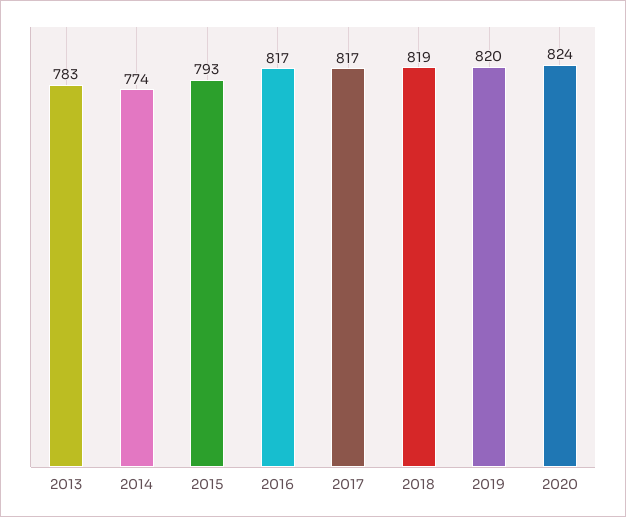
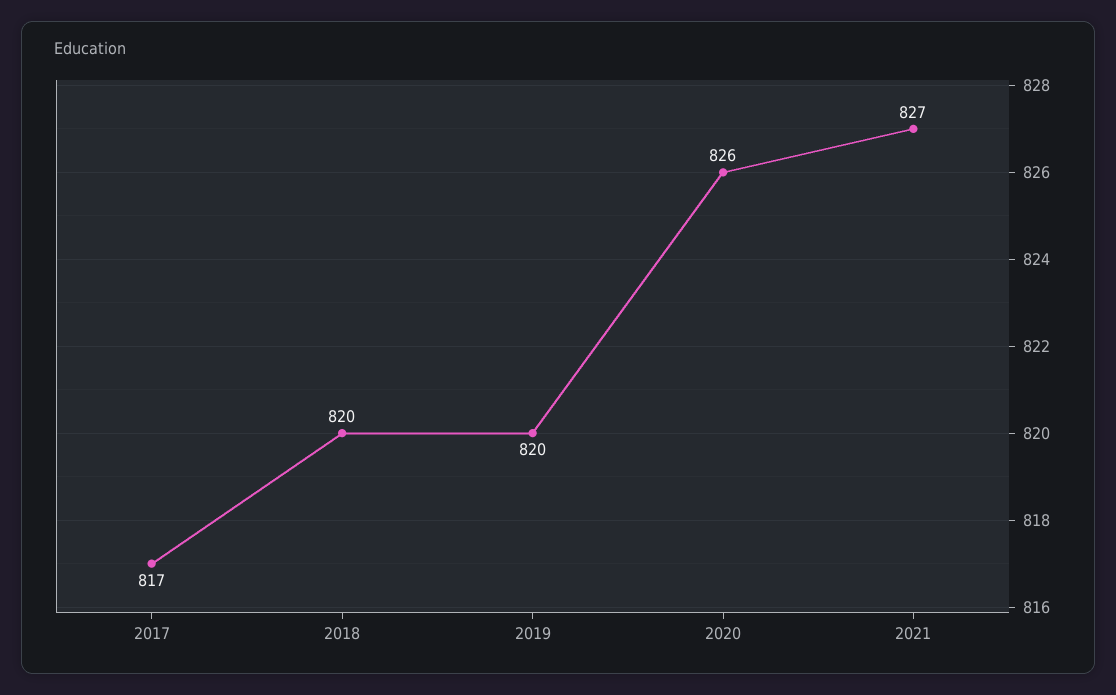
2013: 783 -> none
2014: 774 -> none
2015: 793 -> none
2016: 817 -> none
2018: 819 -> 820
2020: 824 -> 826
2021: none -> 827

